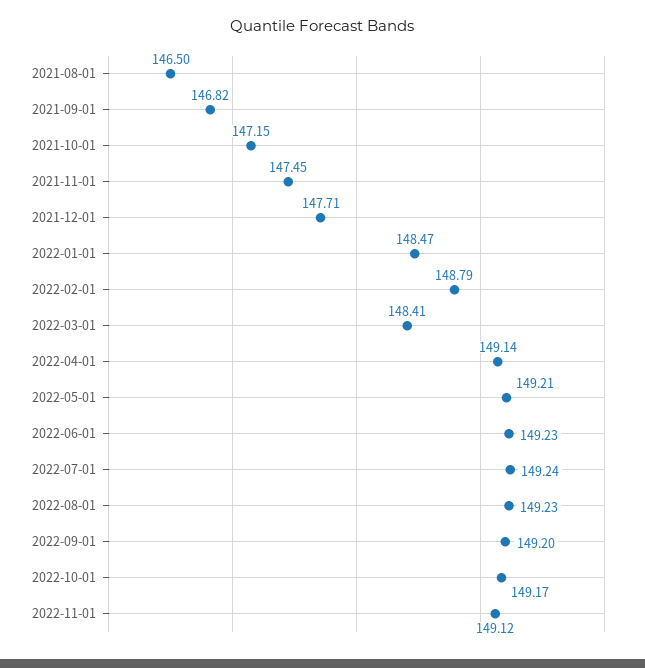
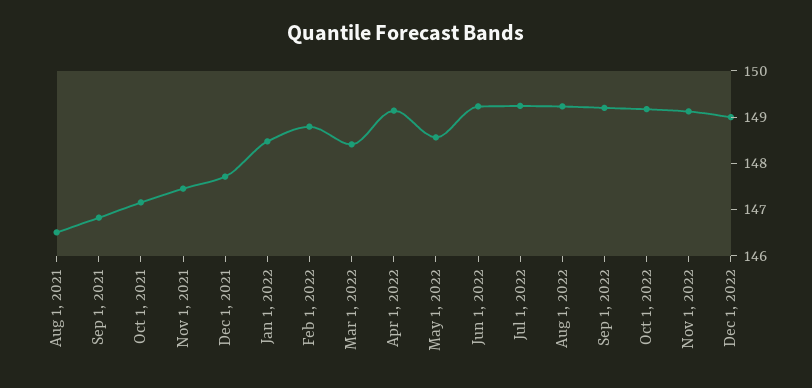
2022-05-01: 149.21 -> 148.6
Dec 1, 2022: none -> 149

